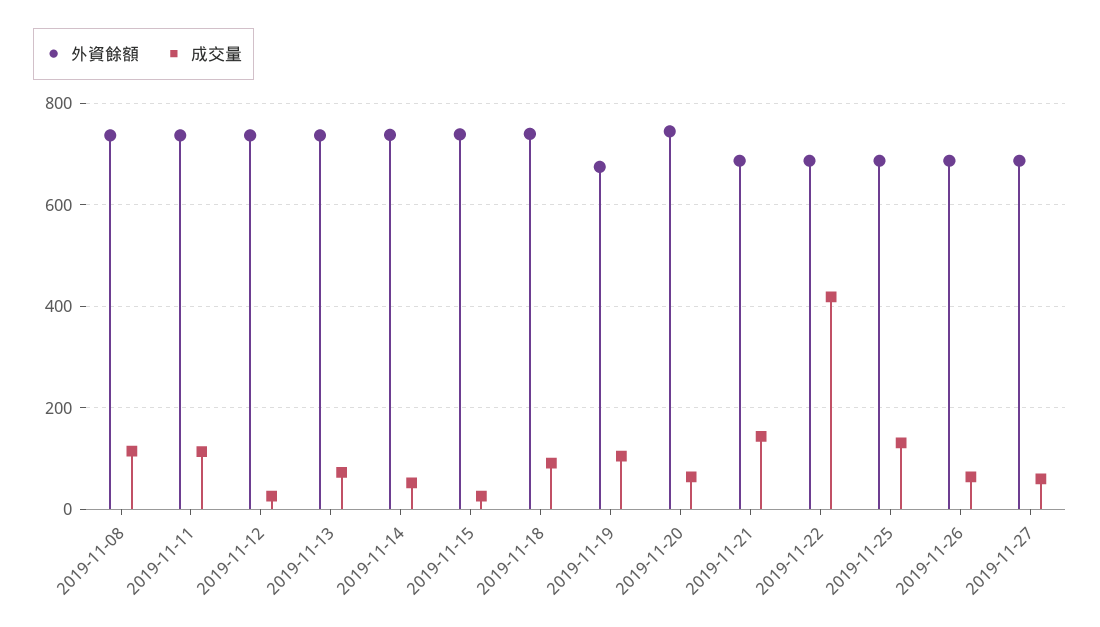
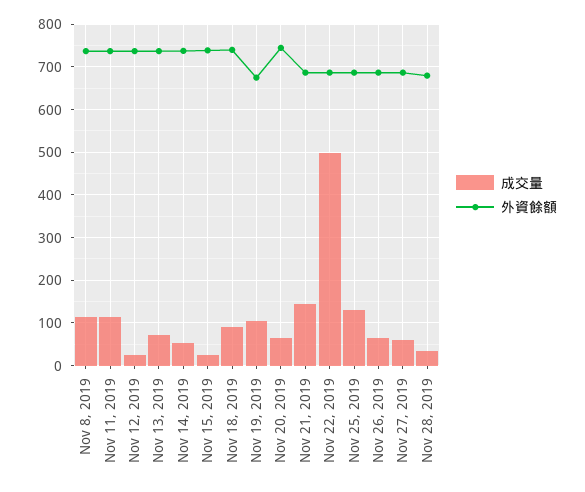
成交量, 2019-11-22: 420 -> 500
成交量, Nov 28, 2019: none -> 40
外資餘額, Nov 28, 2019: none -> 680

